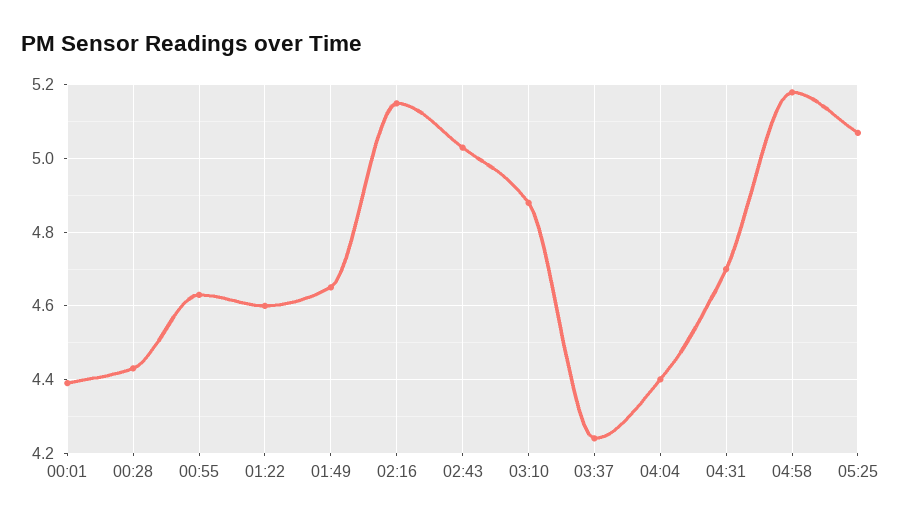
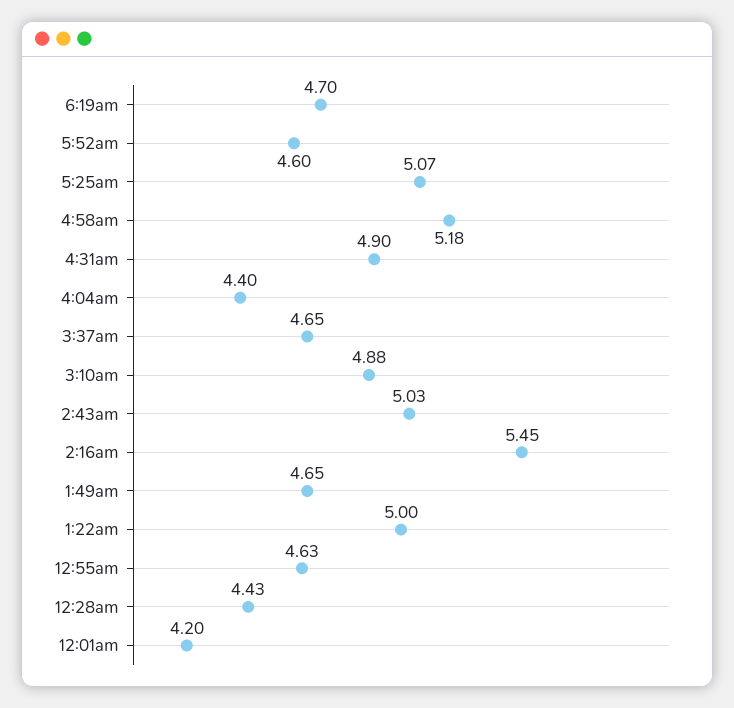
00:01: 4.4 -> 4.2
01:22: 4.6 -> 5
02:16: 5.15 -> 5.45
03:37: 4.25 -> 4.65
04:31: 4.7 -> 4.9
6:19am: none -> 4.7
5:52am: none -> 4.6

